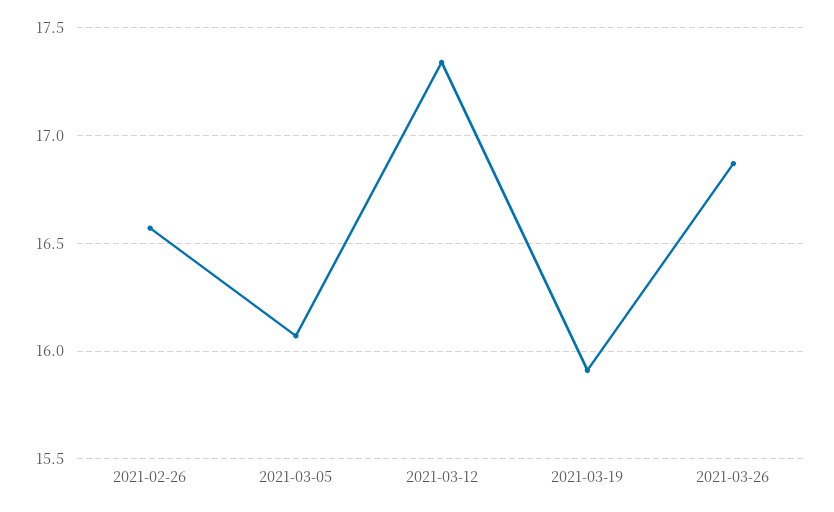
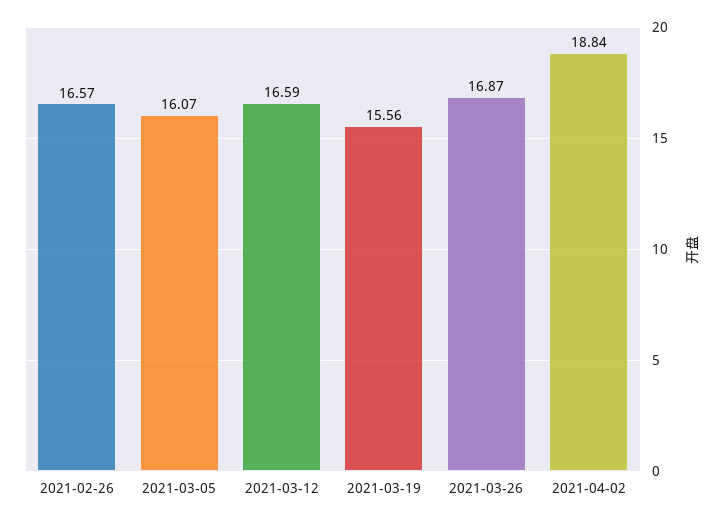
2021-03-12: 17.35 -> 16.59
2021-03-19: 15.9 -> 15.56
2021-04-02: none -> 18.84

